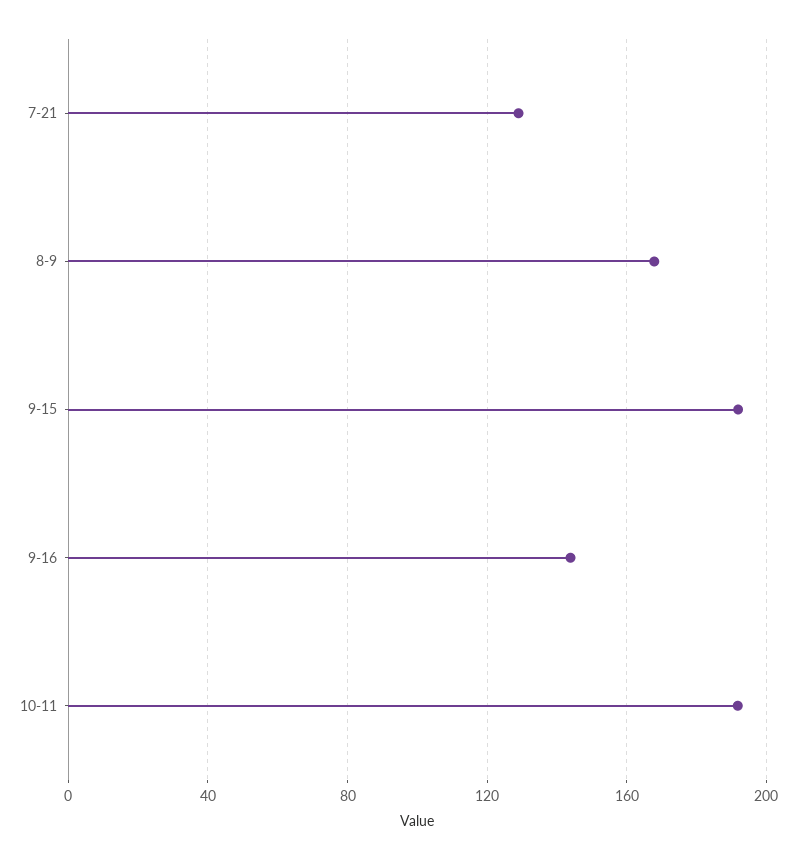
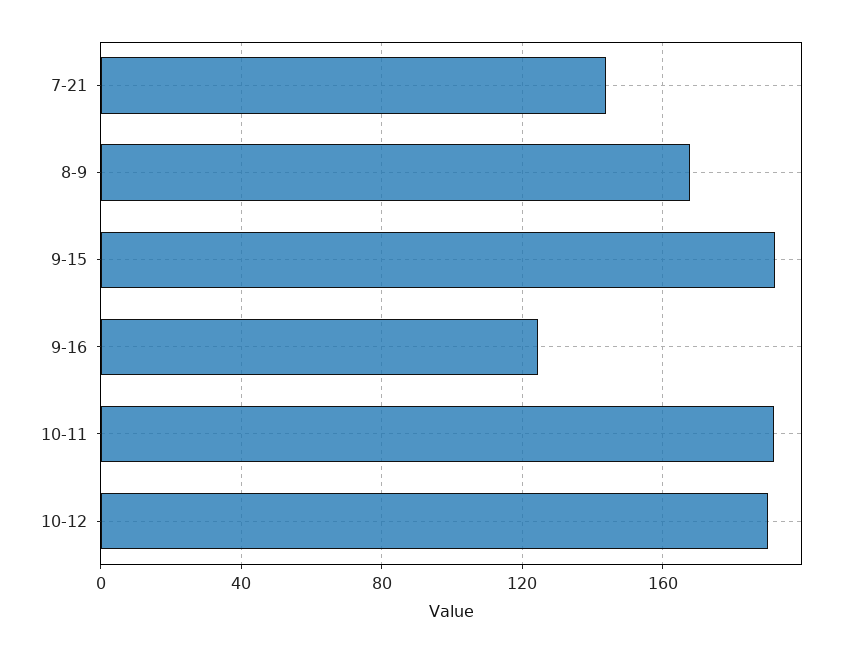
7-21: 130 -> 145
9-16: 145 -> 125
10-12: none -> 190

